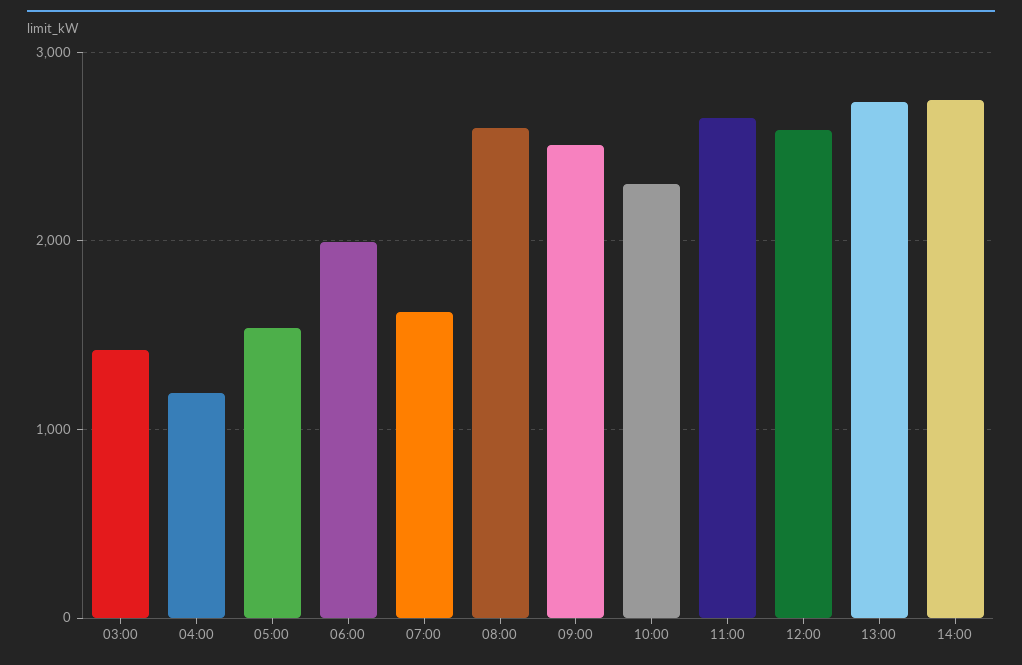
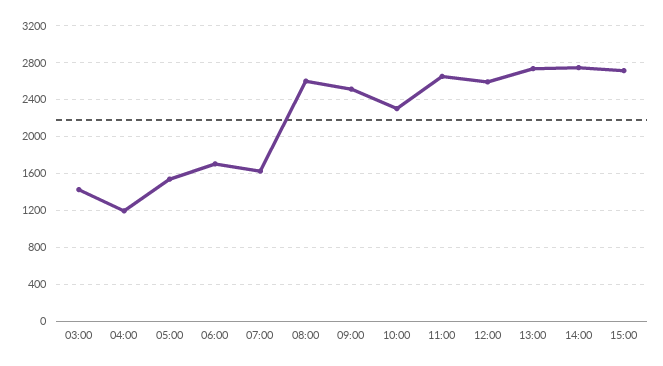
06:00: 2000 -> 1700
15:00: none -> 2700

